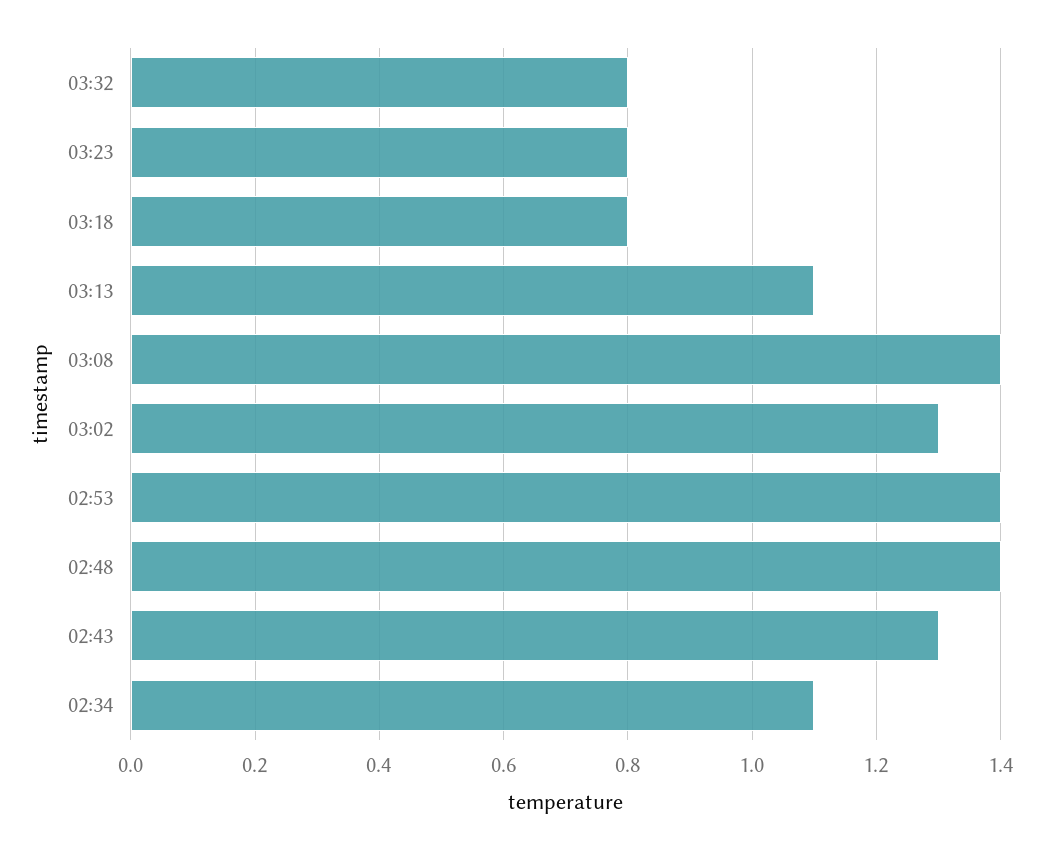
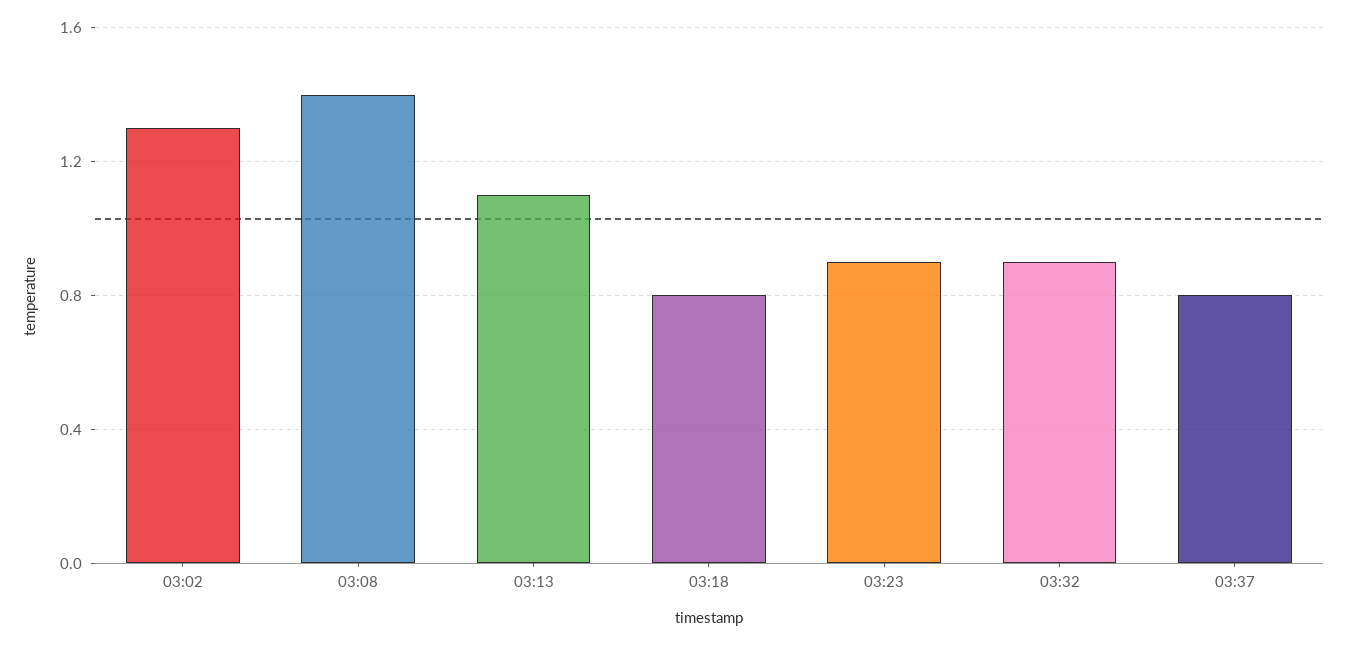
03:32: 0.8 -> 0.9
03:23: 0.8 -> 0.9
02:53: 1.4 -> none
02:48: 1.4 -> none
02:43: 1.3 -> none
02:34: 1.1 -> none
03:37: none -> 0.8

